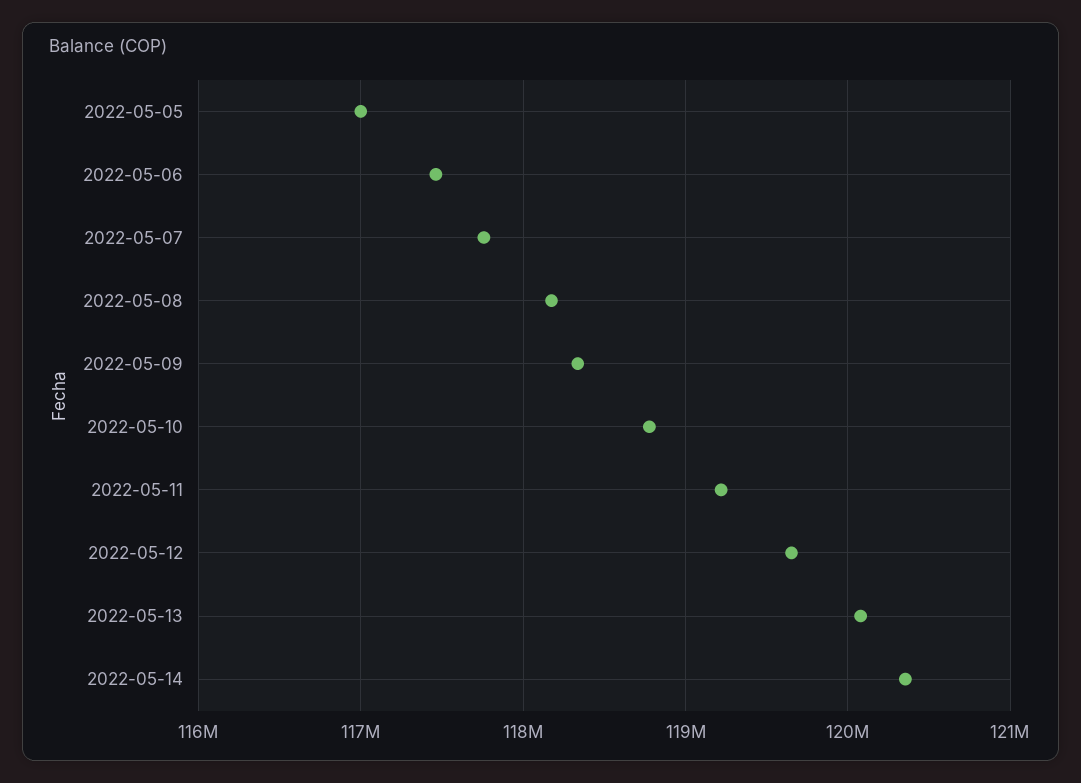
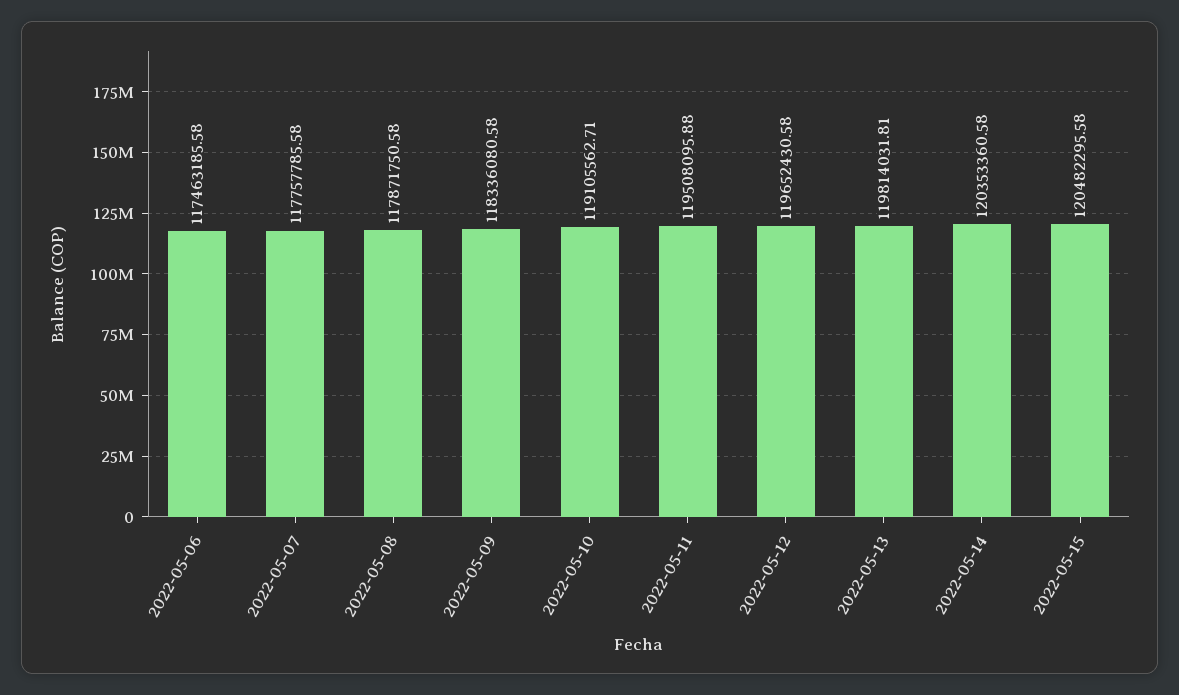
2022-05-05: 117000000 -> none
2022-05-08: 118200000 -> 117871750.58
2022-05-10: 118800000 -> 119105562.71
2022-05-11: 119200000 -> 119508095.88
2022-05-13: 120100000 -> 119814031.81
2022-05-15: none -> 120482295.58

